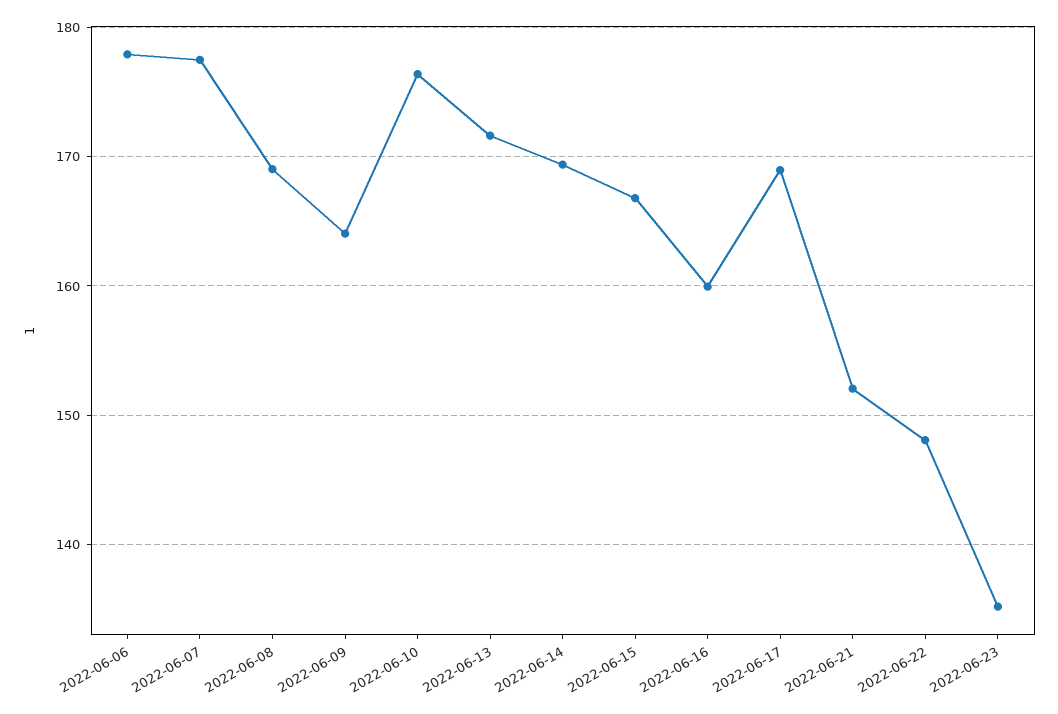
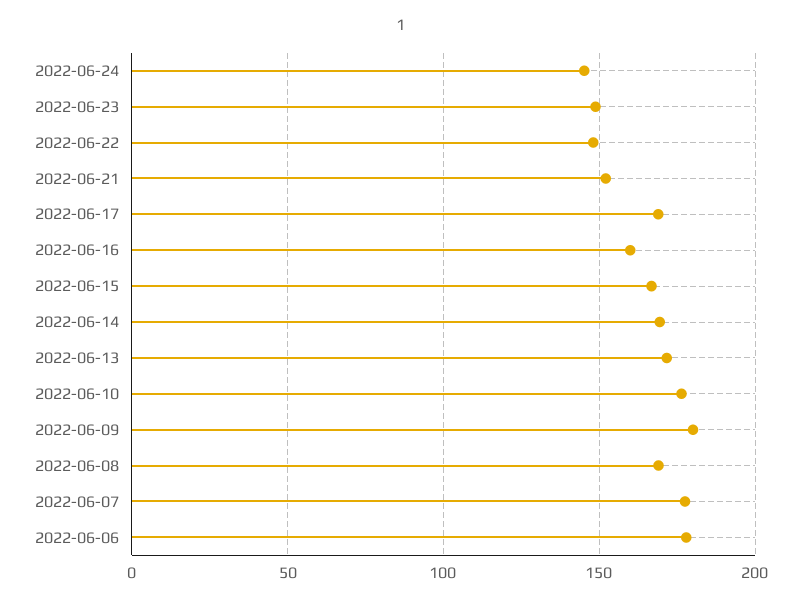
2022-06-09: 164 -> 180
2022-06-23: 135 -> 150
2022-06-24: none -> 145

